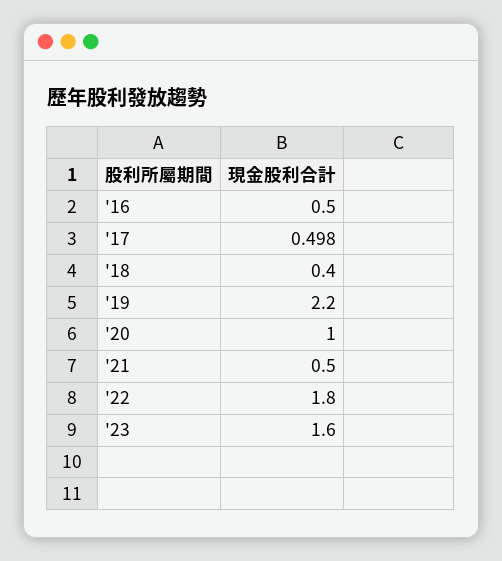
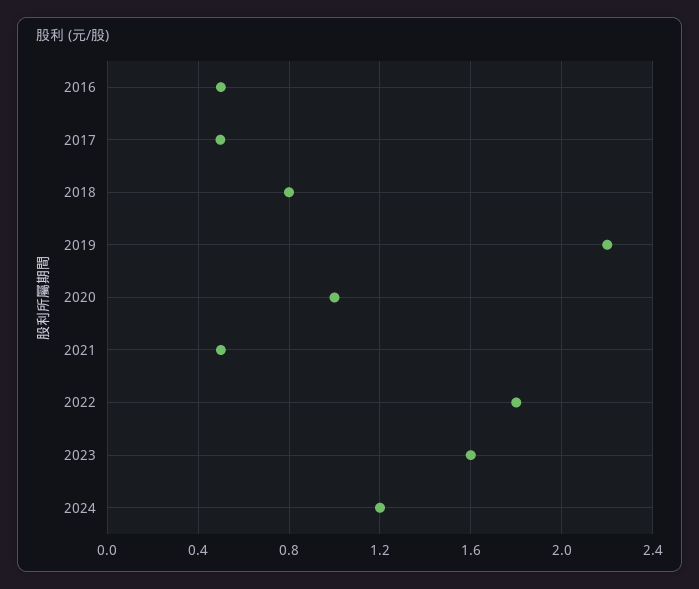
'18: 0.4 -> 0.8
2024: none -> 1.2

